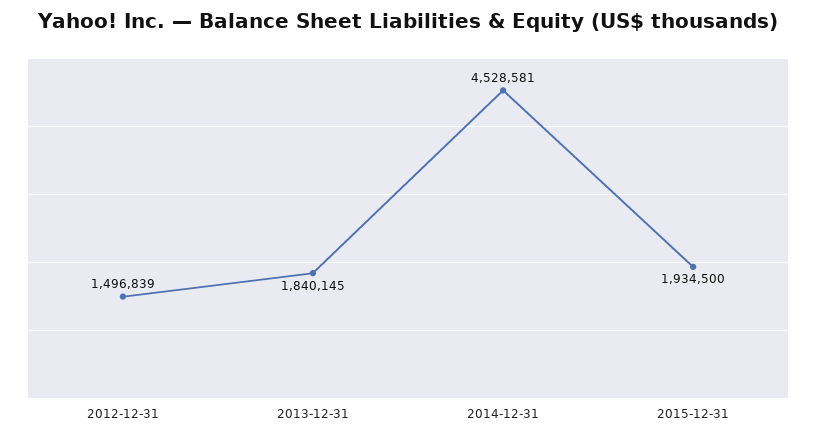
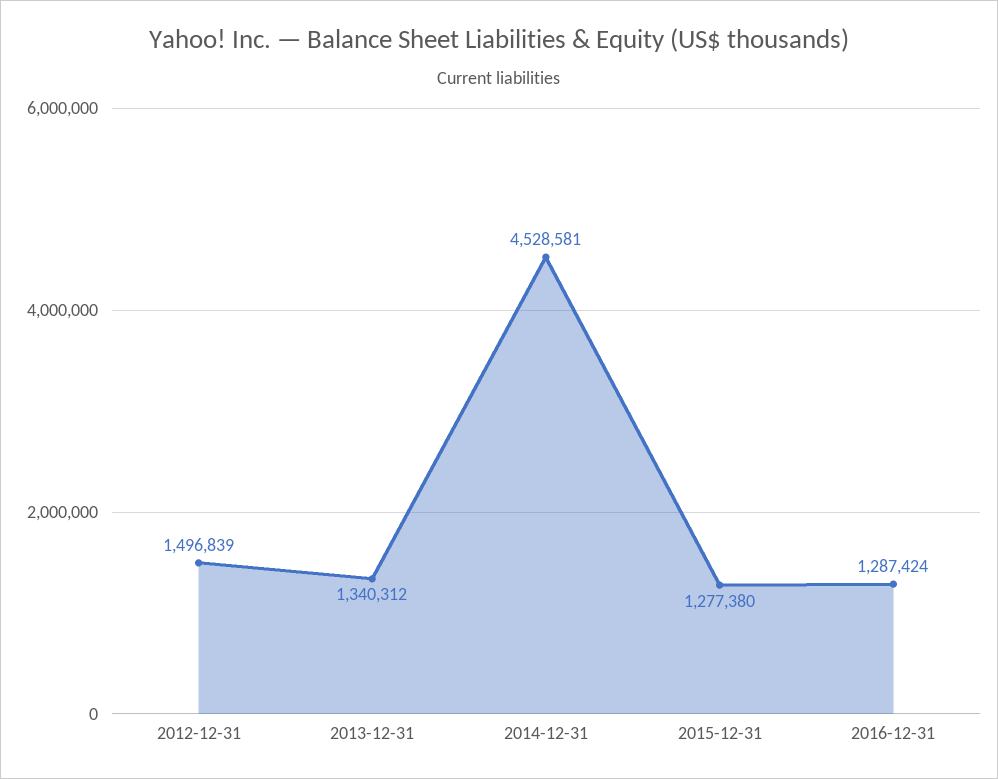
2013-12-31: 1840145 -> 1340312
2015-12-31: 1934500 -> 1277380
2016-12-31: none -> 1287424

